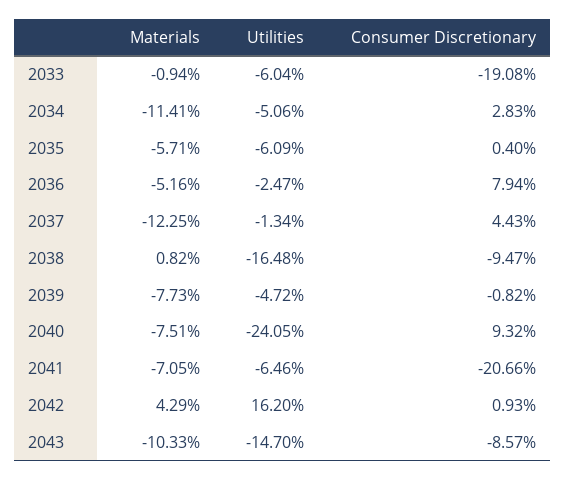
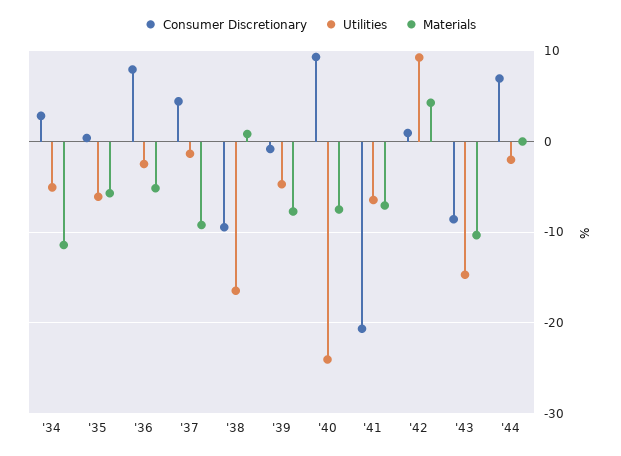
Materials, 2033: -0.94 -> none
Utilities, 2033: -6.04 -> none
Consumer Discretionary, 2033: -19.08 -> none
Materials, 2037: -12.25 -> -9
Utilities, 2042: 16.2 -> 9
Consumer Discretionary, '44: none -> 7
Utilities, '44: none -> -2
Materials, '44: none -> 0

